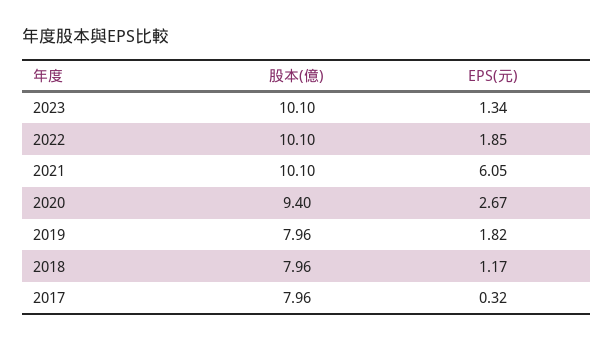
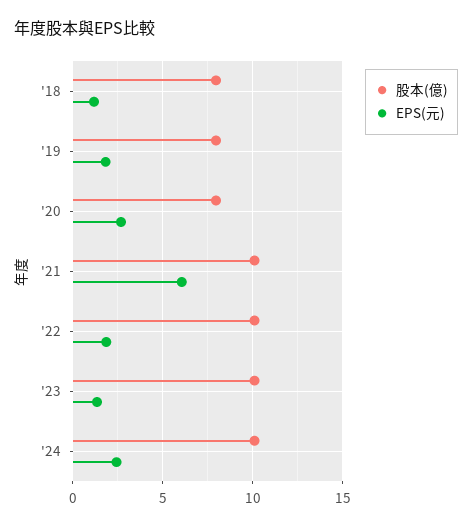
股本(億), 2020: 9.4 -> 8
股本(億), 2017: 7.96 -> none
EPS(元), 2017: 0.32 -> none
股本(億), '24: none -> 10
EPS(元), '24: none -> 2.5

